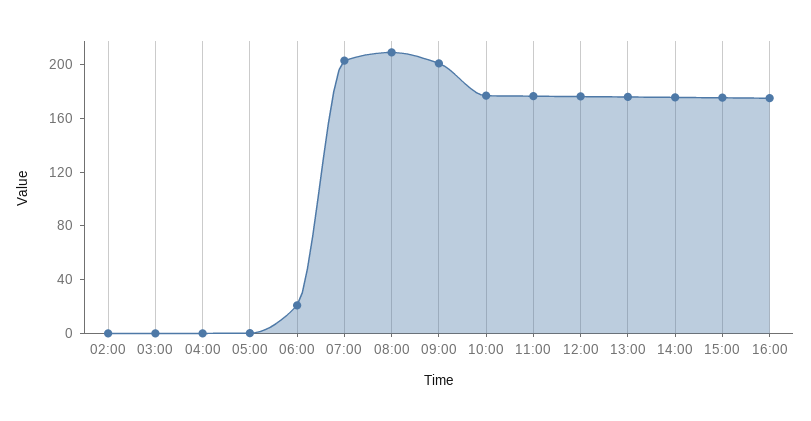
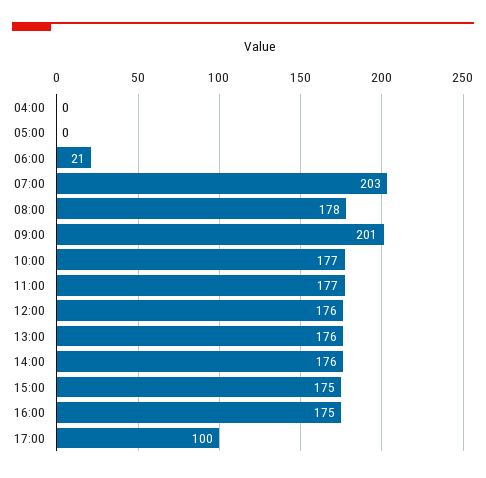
02:00: 0 -> none
03:00: 0 -> none
08:00: 210 -> 178
17:00: none -> 100

